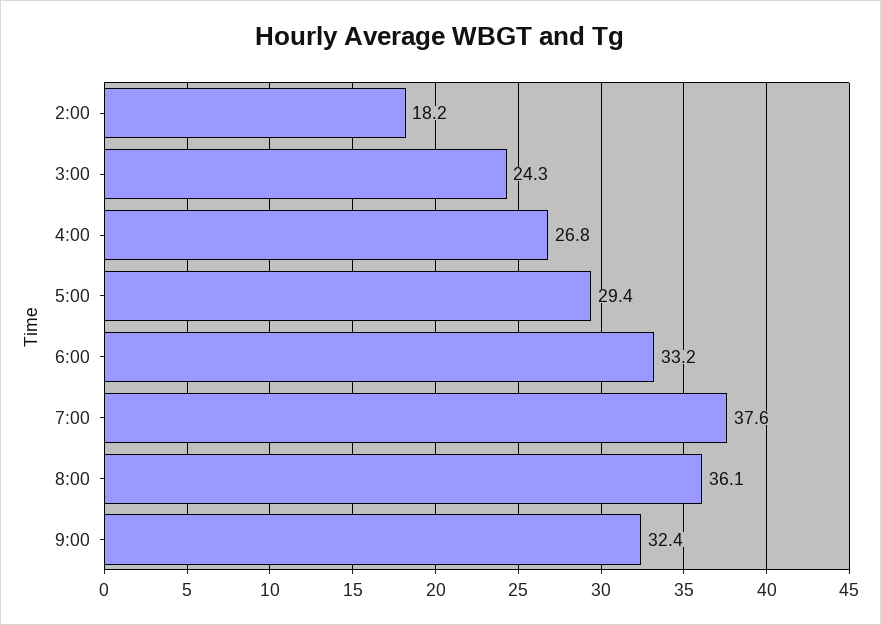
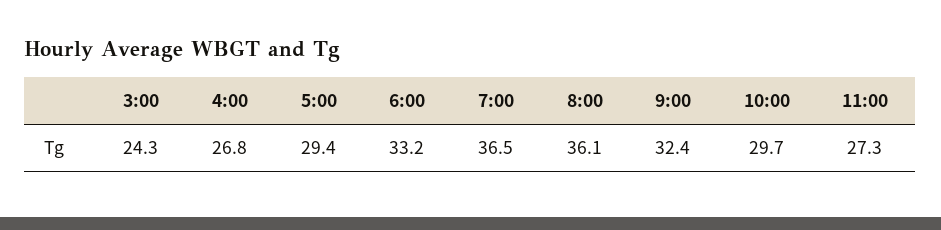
2:00: 18.2 -> none
7:00: 37.6 -> 36.5
10:00: none -> 29.7
11:00: none -> 27.3

